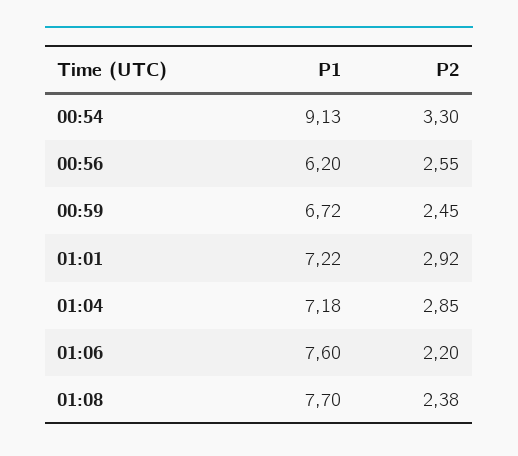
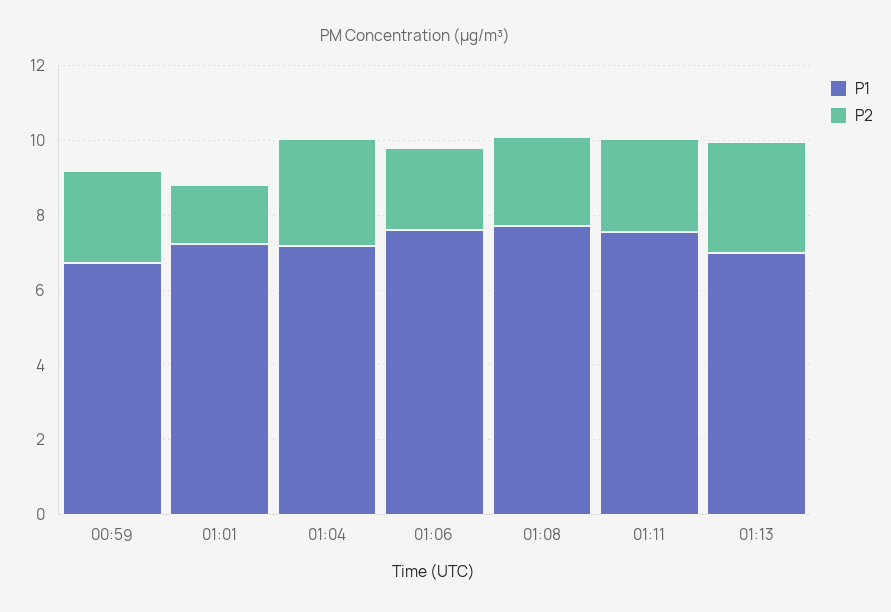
P1, 00:54: 9.13 -> none
P2, 00:54: 3.3 -> none
P1, 00:56: 6.2 -> none
P2, 00:56: 2.55 -> none
P2, 01:01: 2.92 -> 1.5
P1, 01:11: none -> 7.5
P2, 01:11: none -> 2.5
P1, 01:13: none -> 7
P2, 01:13: none -> 3

